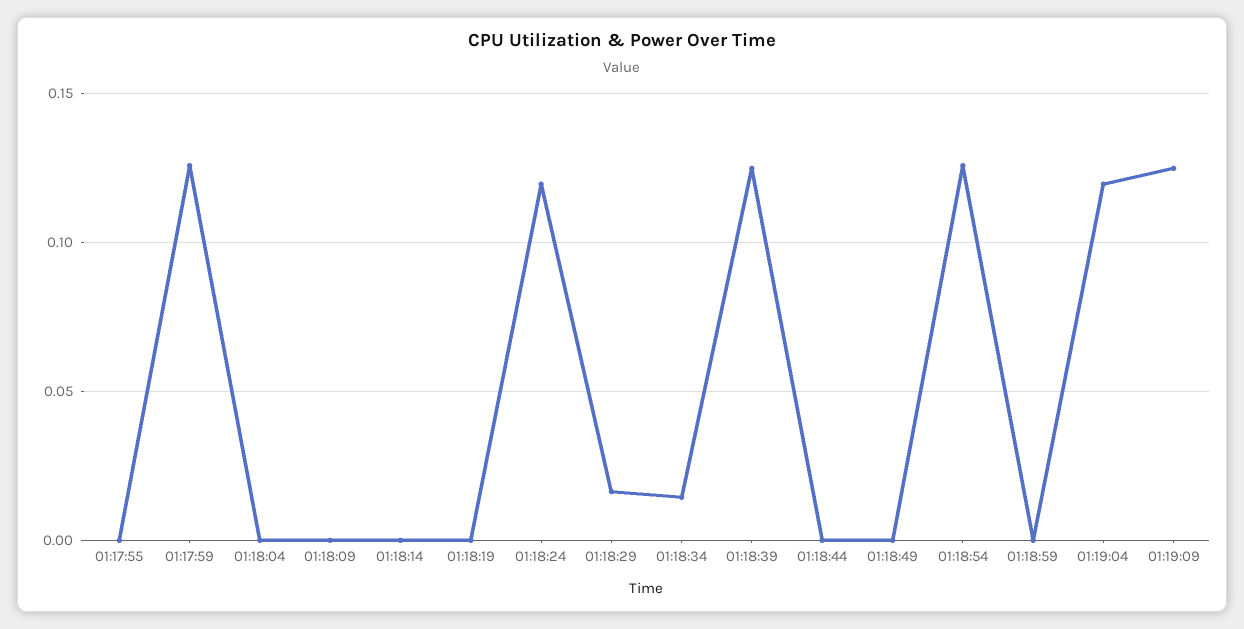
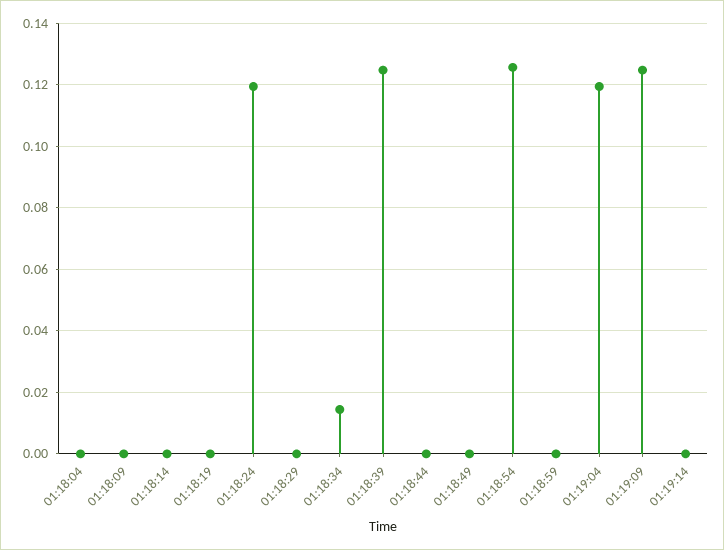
01:17:55: 0 -> none
01:17:59: 0.125 -> none
01:18:29: 0.015 -> 0
01:19:14: none -> 0

